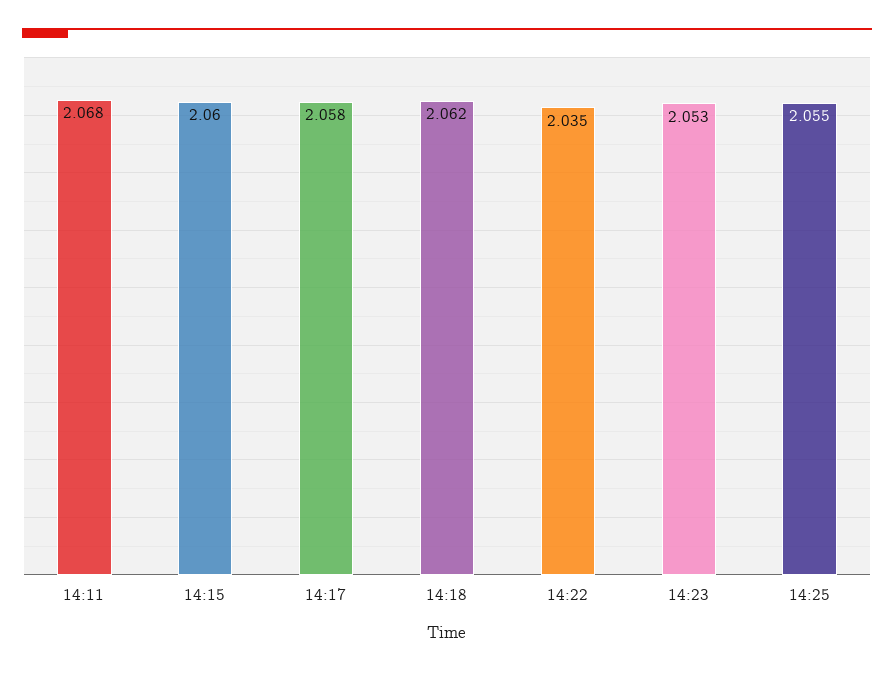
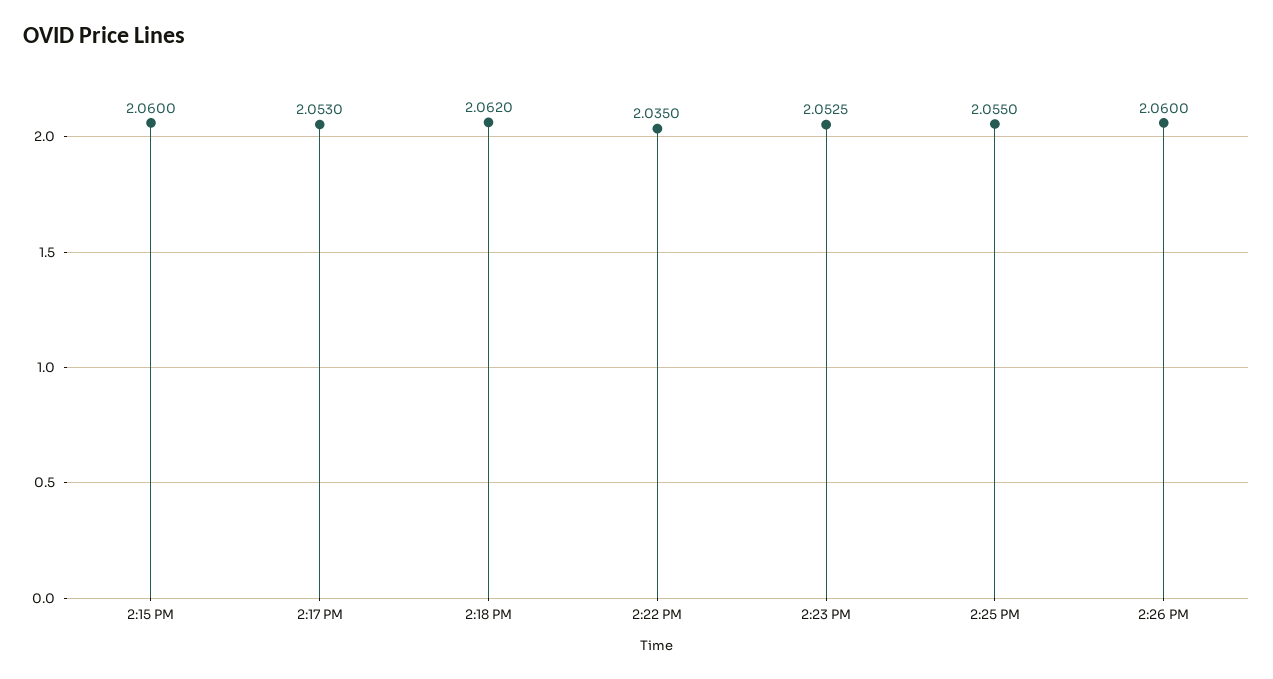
14:11: 2.068 -> none
14:17: 2.058 -> 2.053
2:26 PM: none -> 2.06

